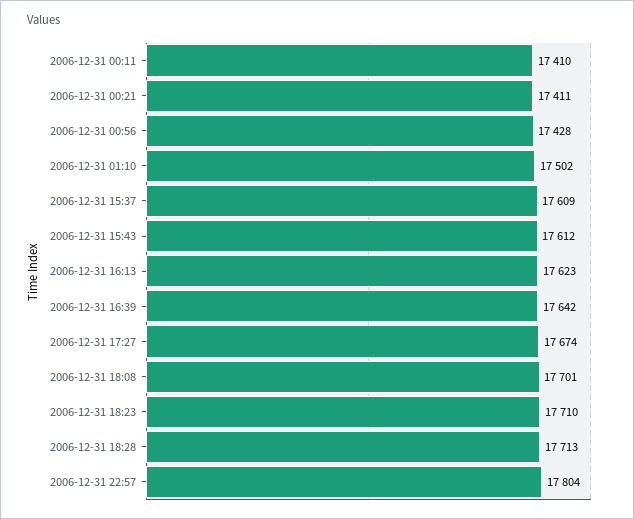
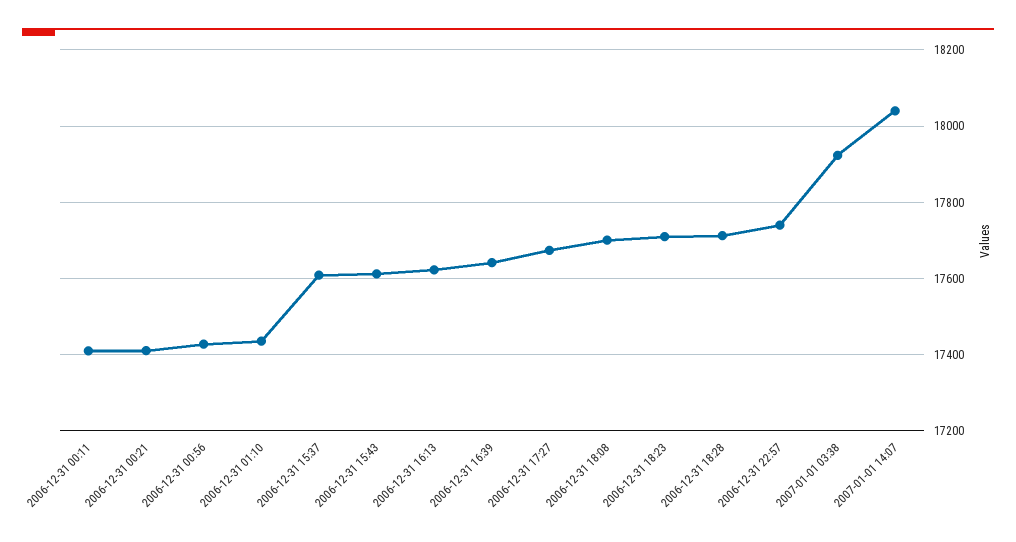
2006-12-31 01:10: 17502 -> 17440
2006-12-31 22:57: 17804 -> 17740
2007-01-01 03:38: none -> 17920
2007-01-01 14:07: none -> 18040

